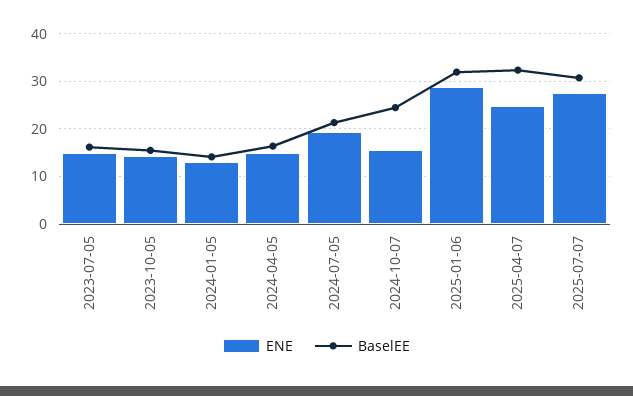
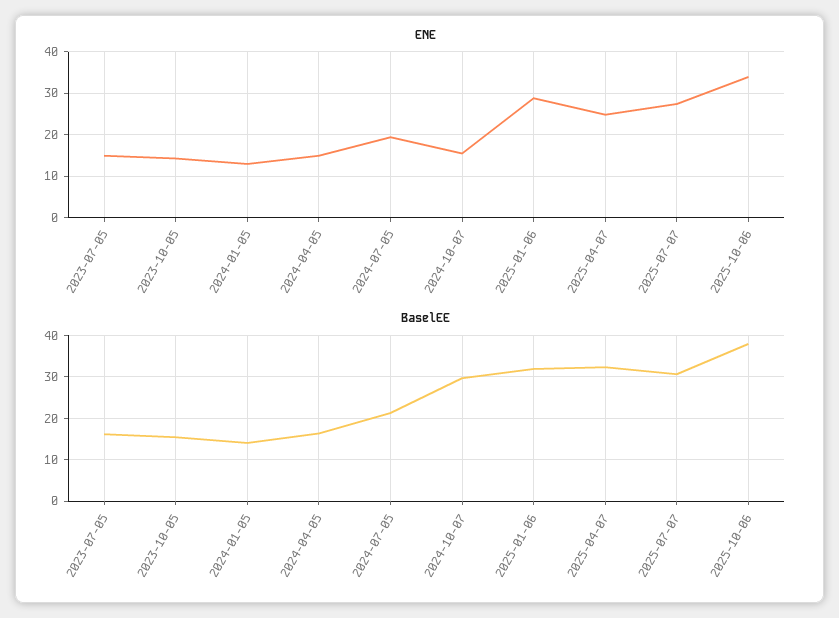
BaselEE, 2024-10-07: 24 -> 30
ENE, 2025-10-06: none -> 34
BaselEE, 2025-10-06: none -> 38

